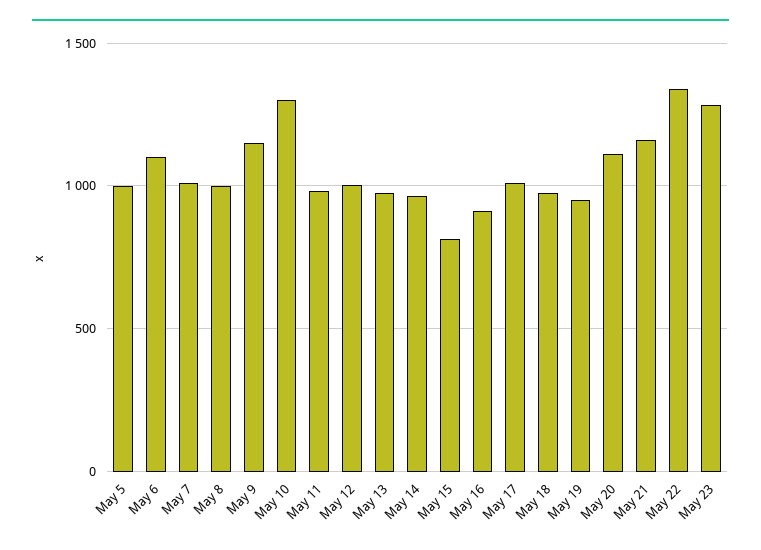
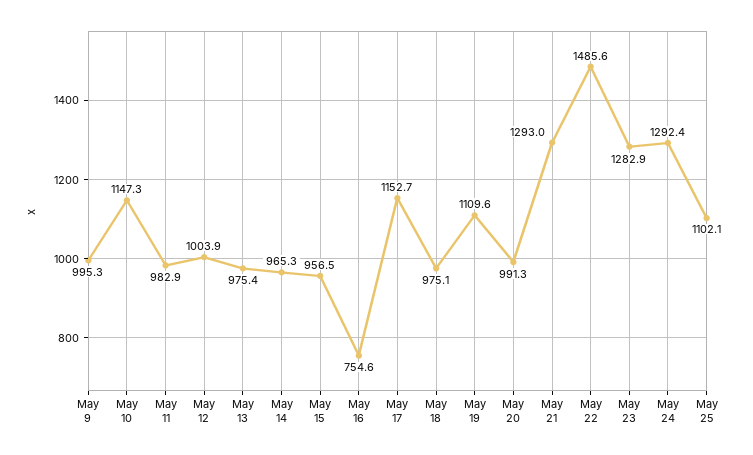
May 5: 1000 -> none
May 6: 1100 -> none
May 7: 1000 -> none
May 8: 1000 -> none
May 9: 1150 -> 995.3
May 10: 1300 -> 1147.3
May 15: 800 -> 956.5
May 16: 900 -> 754.6
May 17: 1000 -> 1152.7
May 19: 950 -> 1109.6
May 20: 1100 -> 991.3
May 21: 1150 -> 1293
May 22: 1350 -> 1485.6
May 24: none -> 1292.4
May 25: none -> 1102.1

